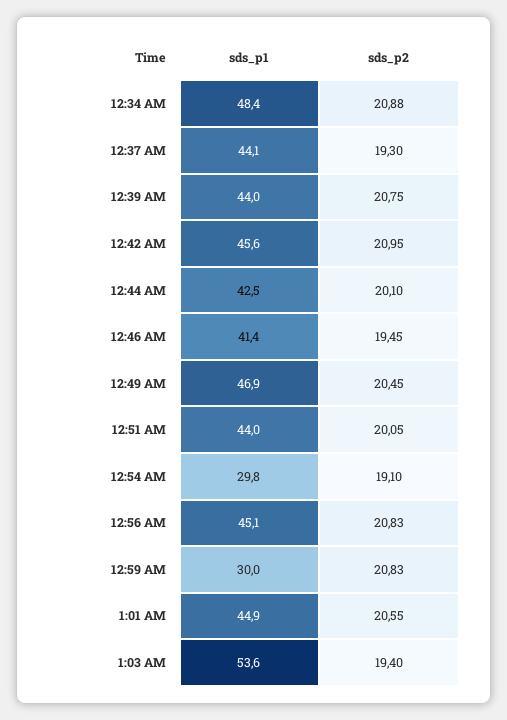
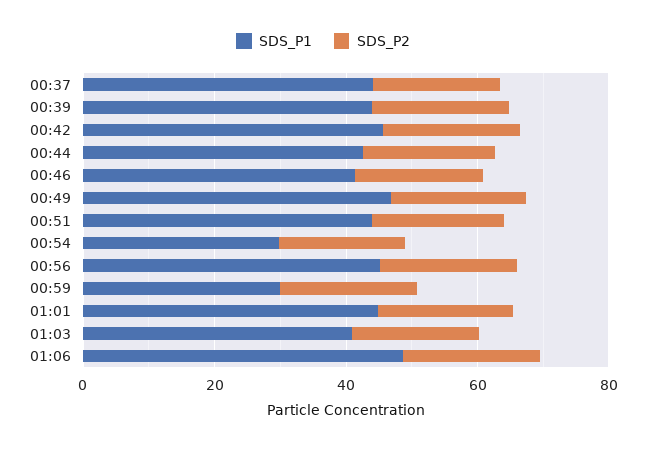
sds_p1, 12:34 AM: 48.4 -> none
sds_p2, 12:34 AM: 20.88 -> none
sds_p1, 1:03 AM: 53.6 -> 40
sds_p1, 01:06: none -> 50
sds_p2, 01:06: none -> 20

